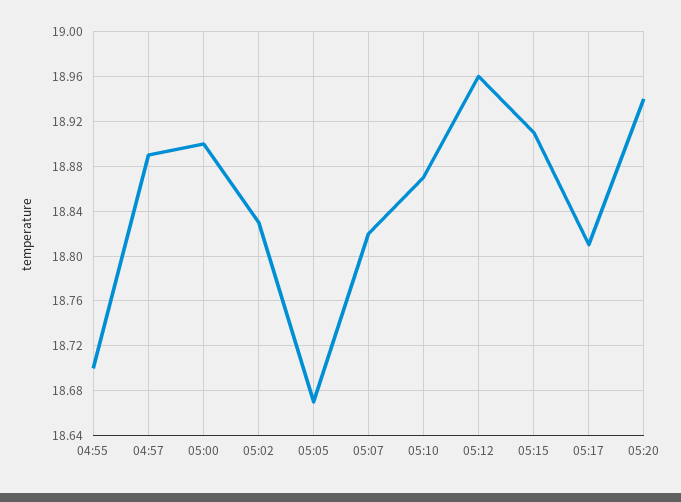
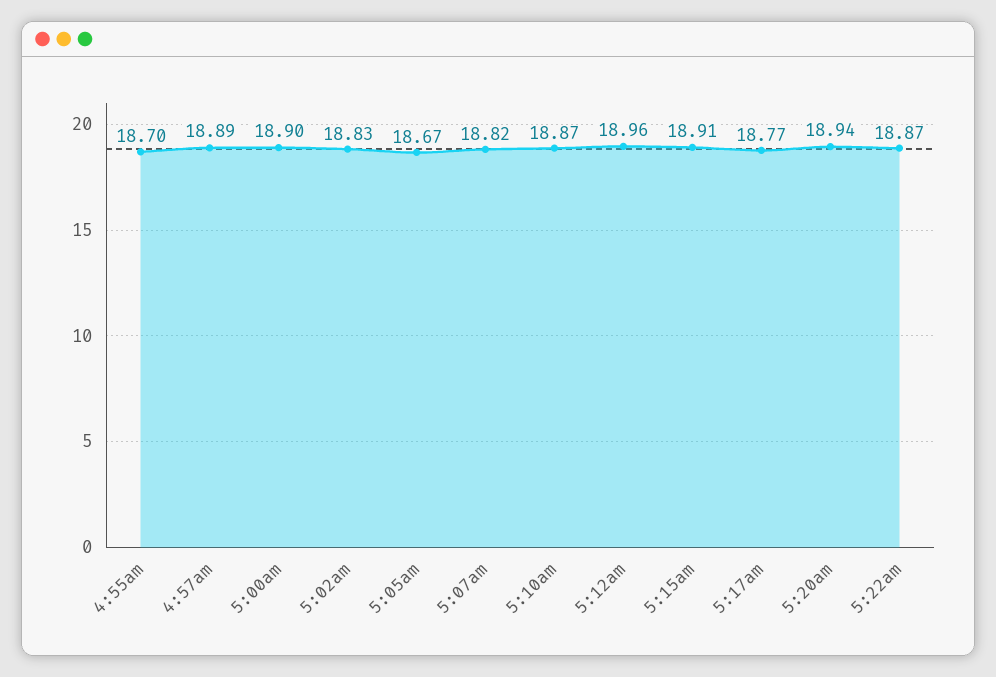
05:17: 18.81 -> 18.77
5:22am: none -> 18.87

